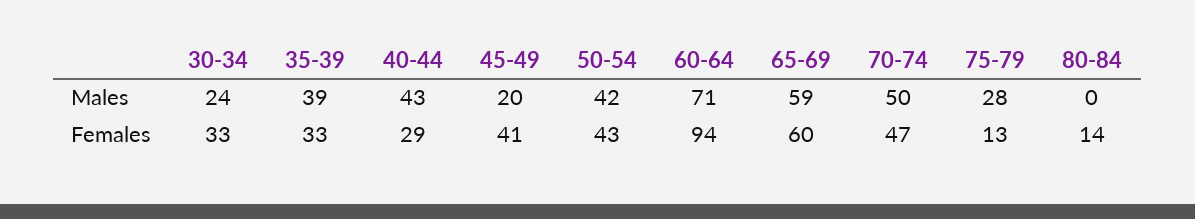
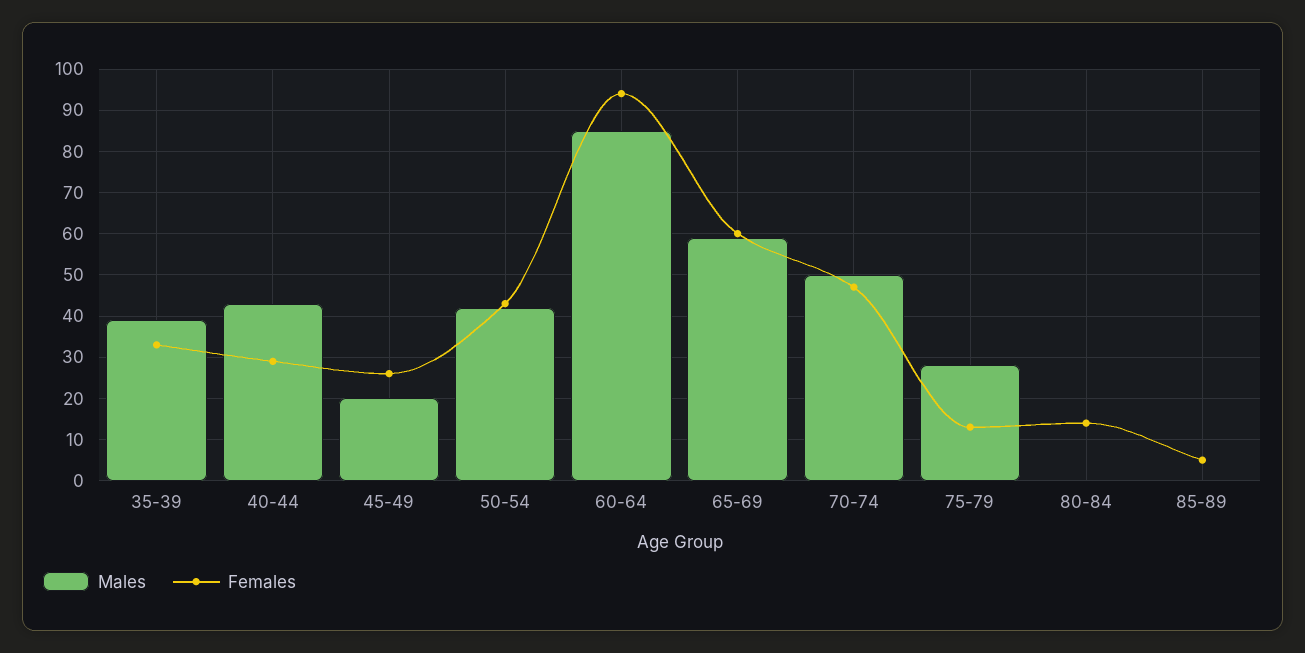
Males, 30-34: 24 -> none
Males, 60-64: 71 -> 85
Females, 30-34: 33 -> none
Females, 45-49: 41 -> 25
Males, 85-89: none -> 0
Females, 85-89: none -> 5

